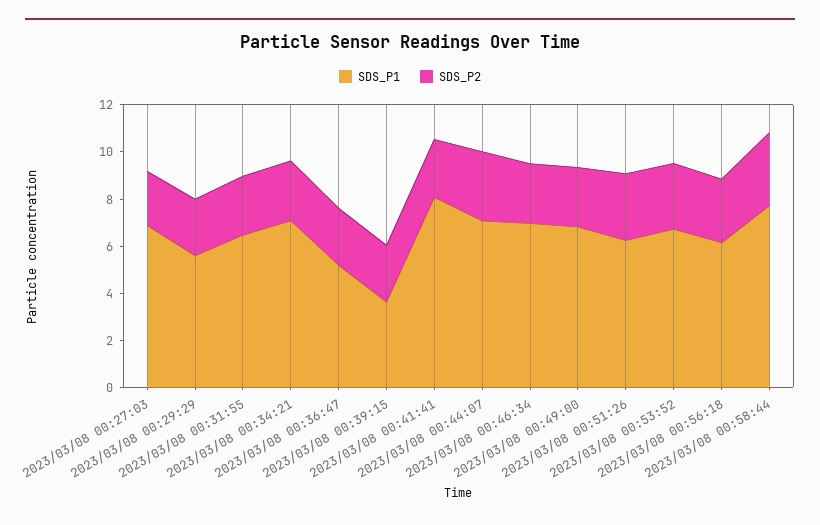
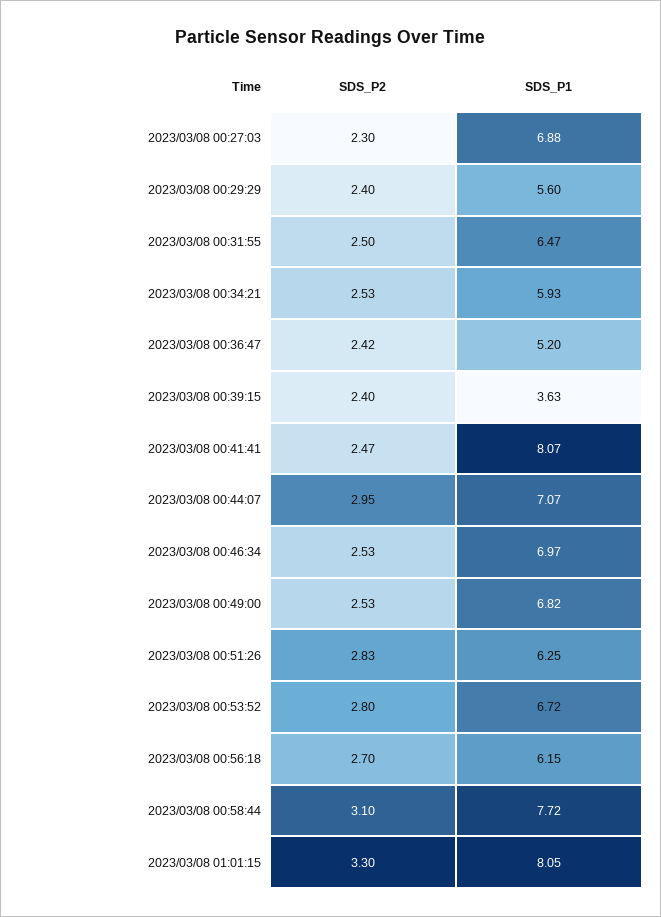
SDS_P1, 2023/03/08 00:34:21: 7 -> 5.93
SDS_P2, 2023/03/08 01:01:15: none -> 3.3
SDS_P1, 2023/03/08 01:01:15: none -> 8.05

